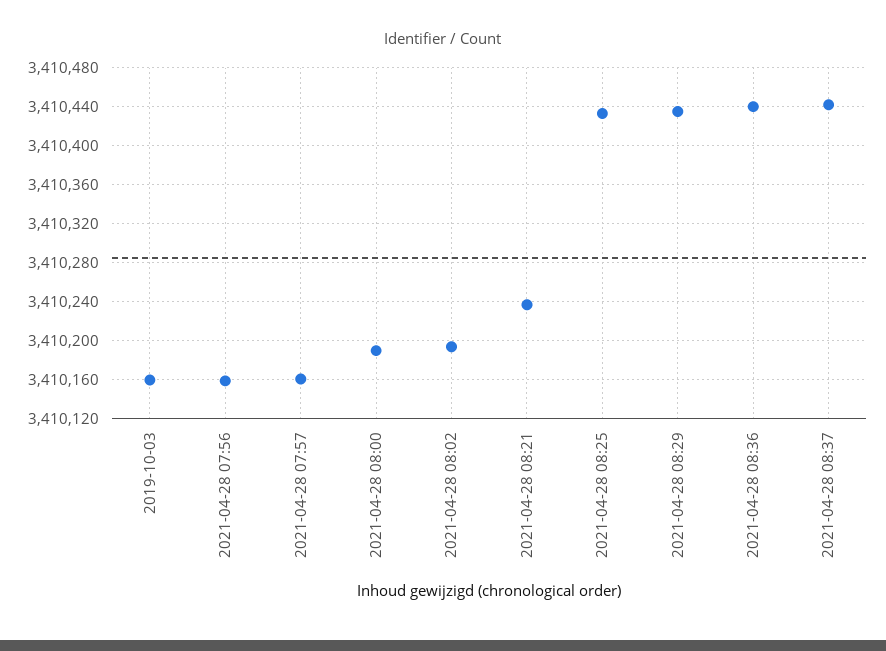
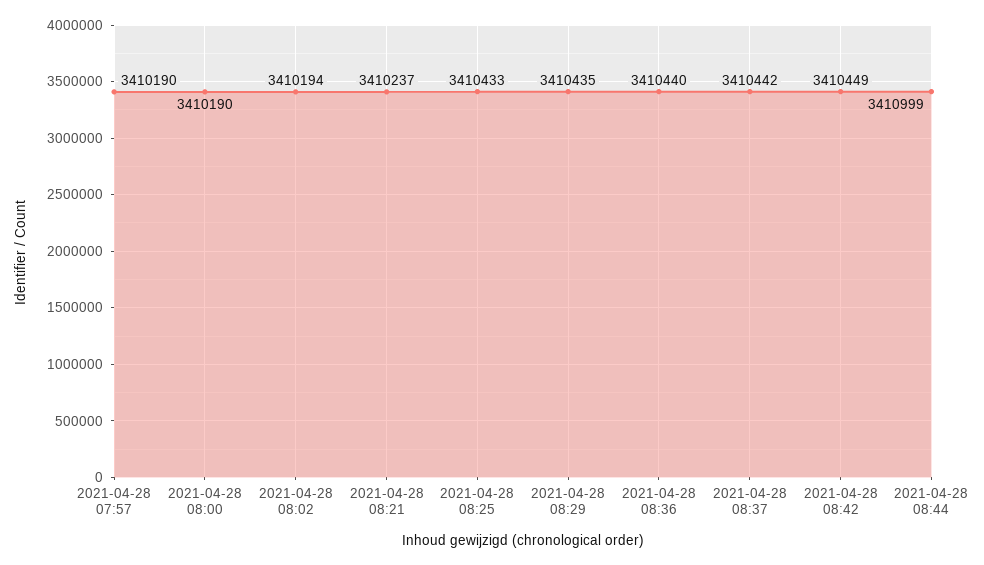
2019-10-03: 3410160 -> none
2021-04-28 07:56: 3410160 -> none
2021-04-28 07:57: 3410160 -> 3410190
2021-04-28 08:42: none -> 3410449
2021-04-28 08:44: none -> 3410999

